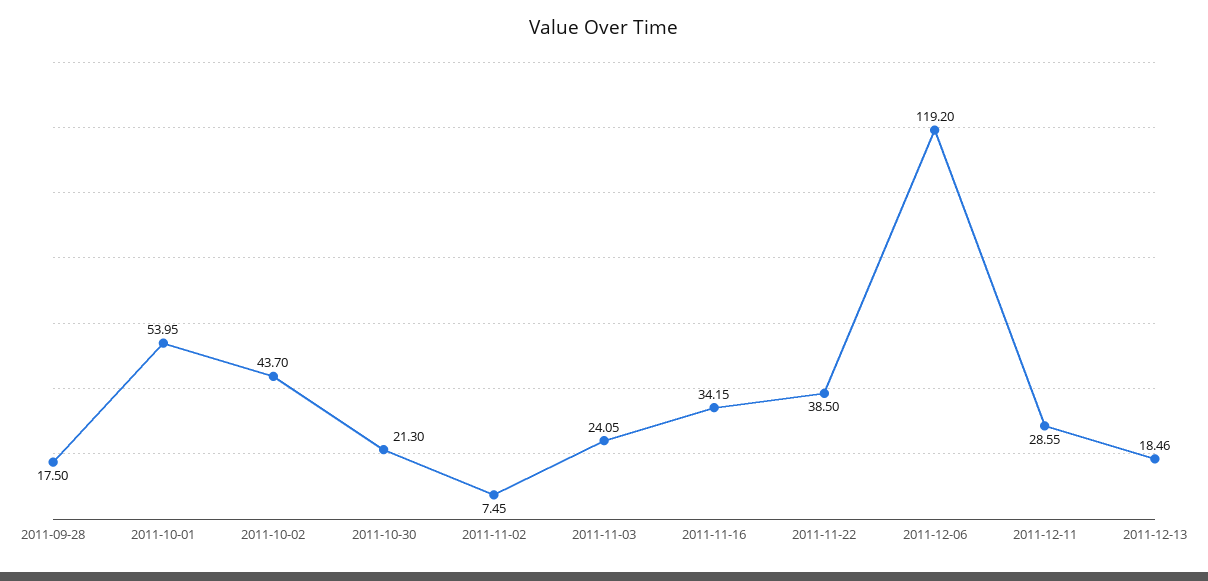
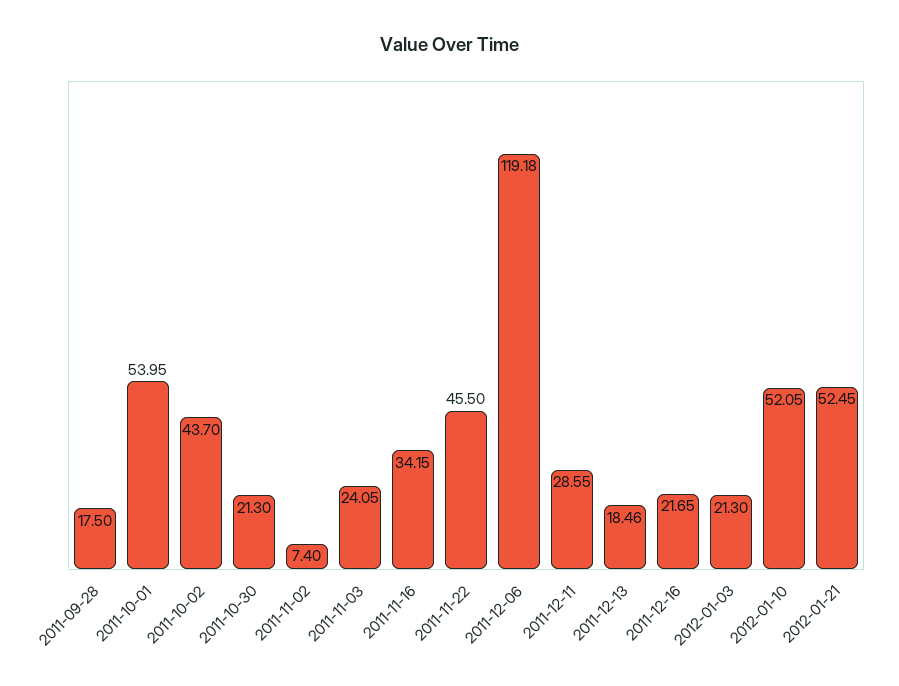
2011-11-02: 7.45 -> 7.4
2011-11-22: 38.5 -> 45.5
2011-12-06: 119.2 -> 119.18
2011-12-16: none -> 21.65
2012-01-03: none -> 21.3
2012-01-10: none -> 52.05
2012-01-21: none -> 52.45

